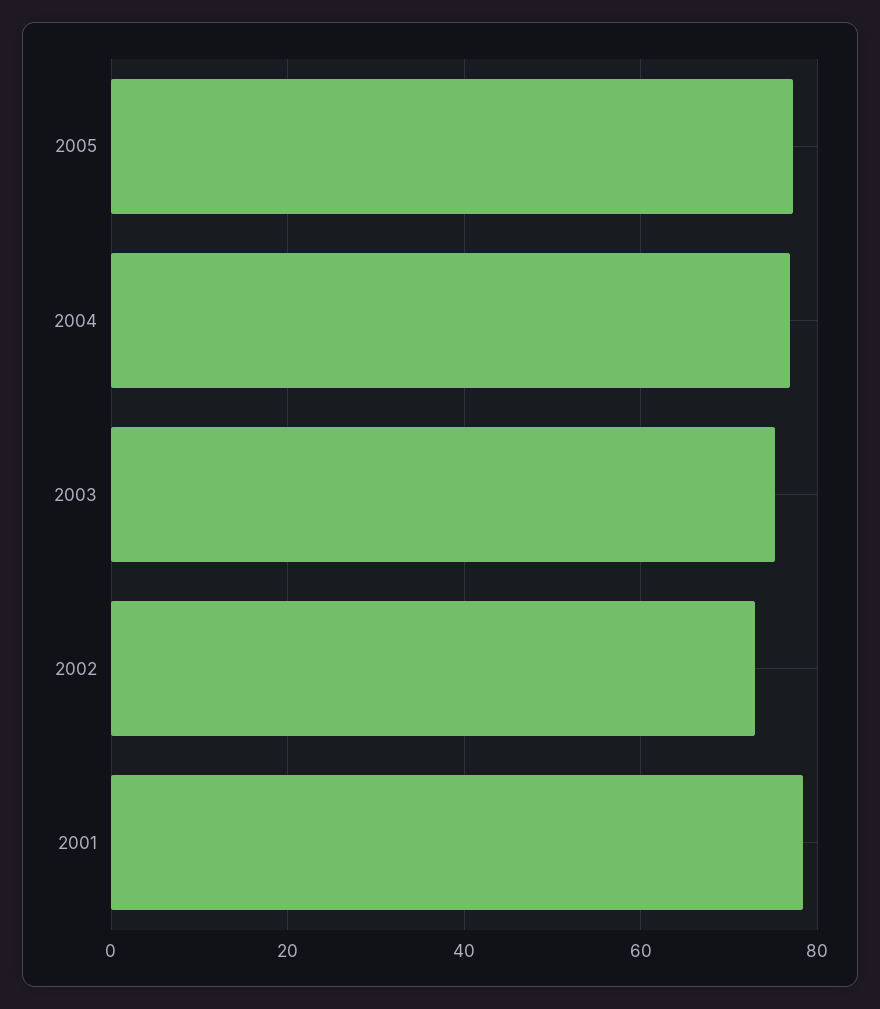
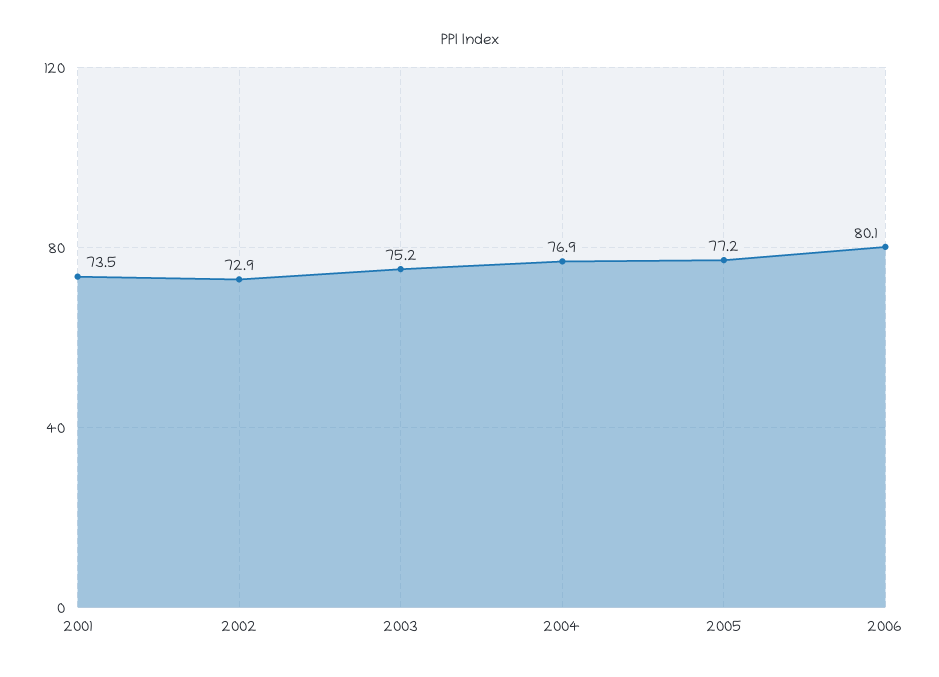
2001: 78 -> 73.5
2006: none -> 80.1

